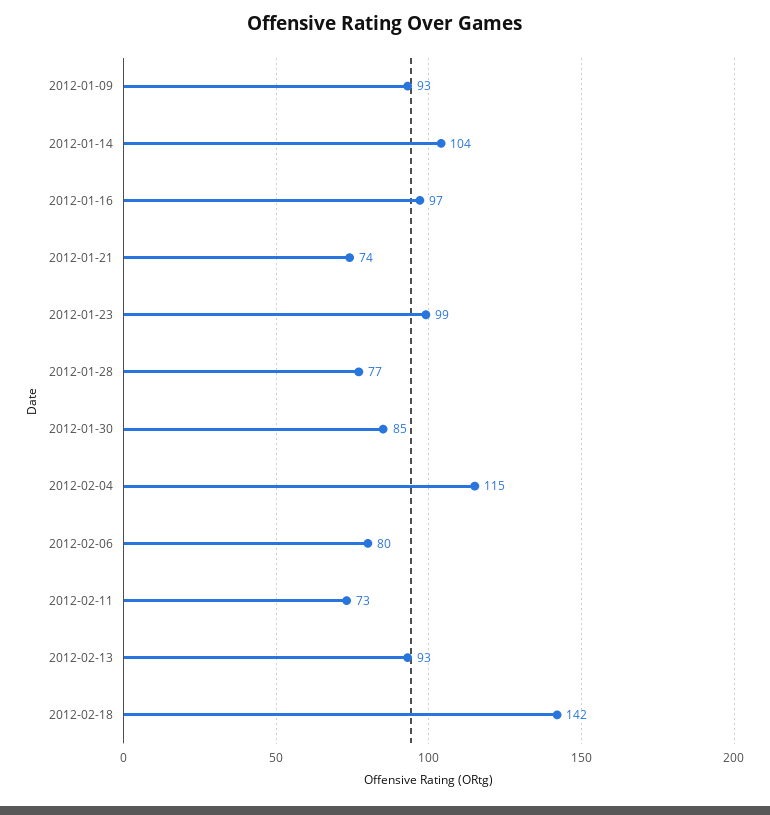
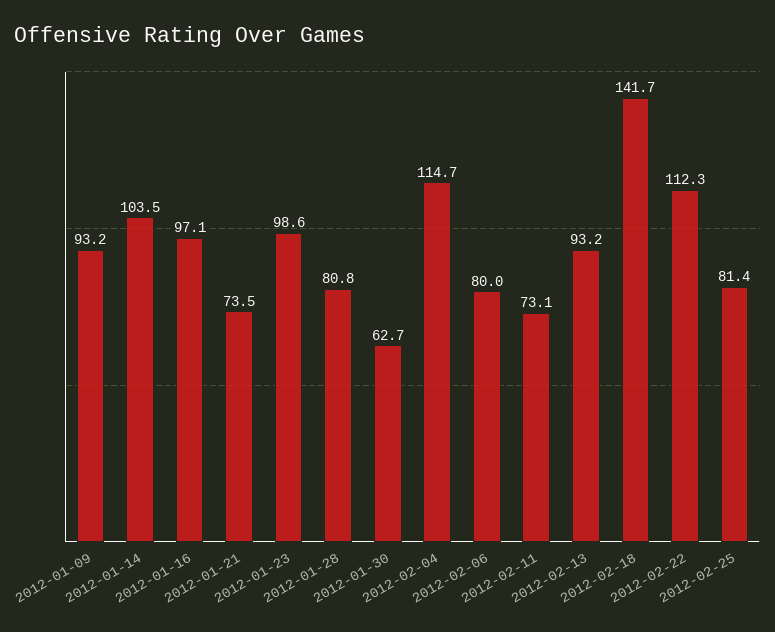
2012-01-28: 77 -> 80.8
2012-01-30: 85 -> 62.7
2012-02-22: none -> 112.3
2012-02-25: none -> 81.4

